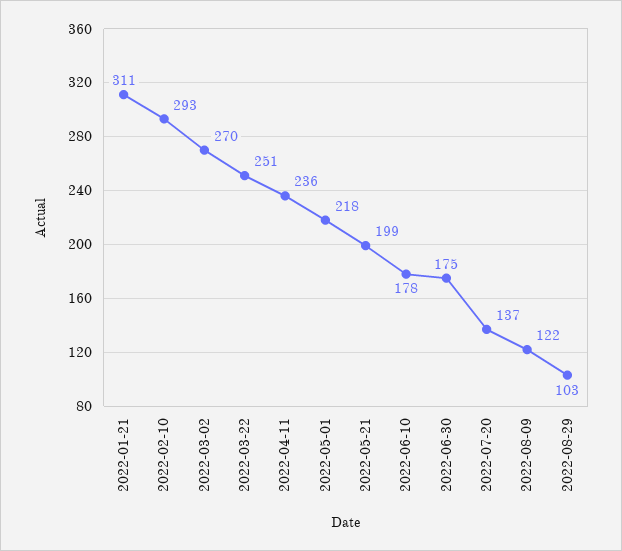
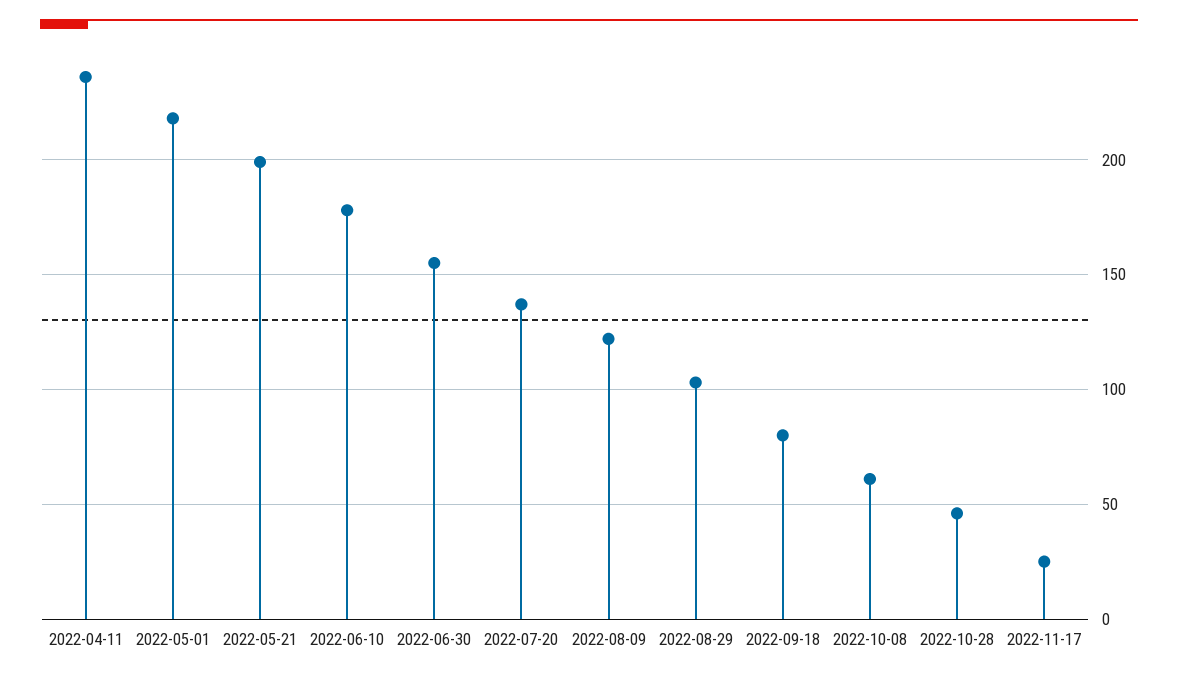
2022-01-21: 311 -> none
2022-02-10: 293 -> none
2022-03-02: 270 -> none
2022-03-22: 251 -> none
2022-06-30: 175 -> 155
2022-09-18: none -> 80
2022-10-08: none -> 60
2022-10-28: none -> 45
2022-11-17: none -> 25

